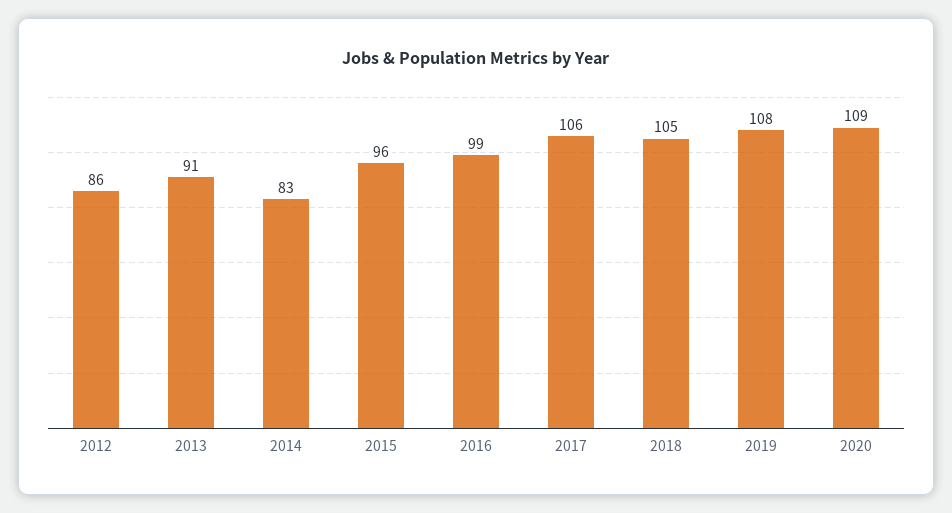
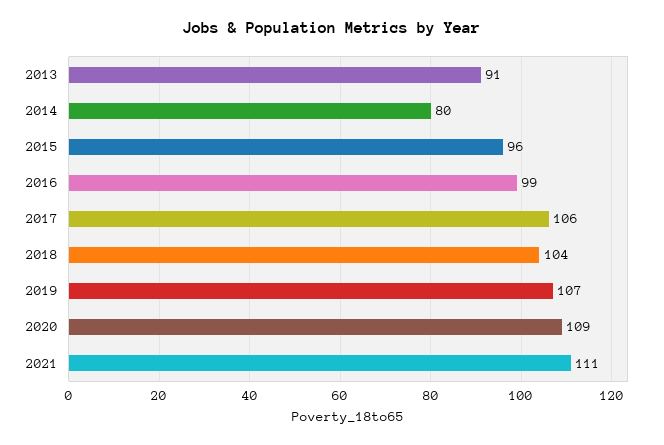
2012: 86 -> none
2014: 83 -> 80
2018: 105 -> 104
2019: 108 -> 107
2021: none -> 111

